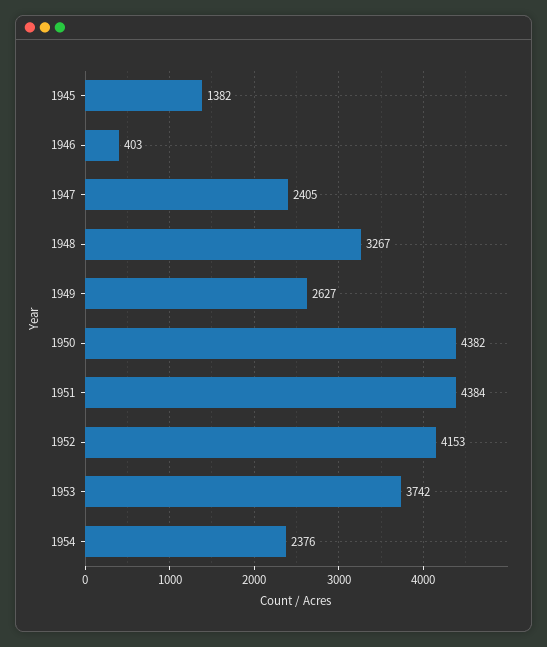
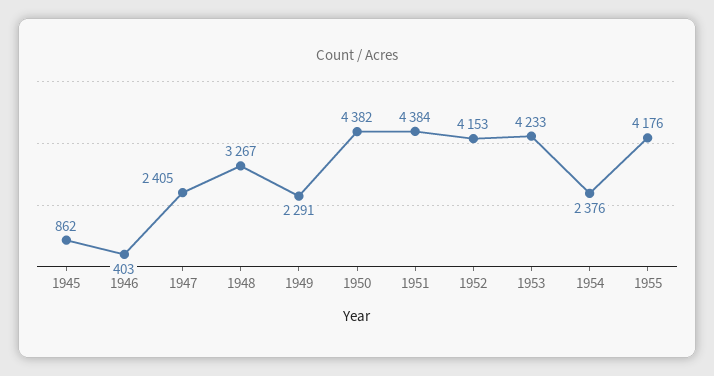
1945: 1382 -> 862
1949: 2627 -> 2291
1953: 3742 -> 4233
1955: none -> 4176

